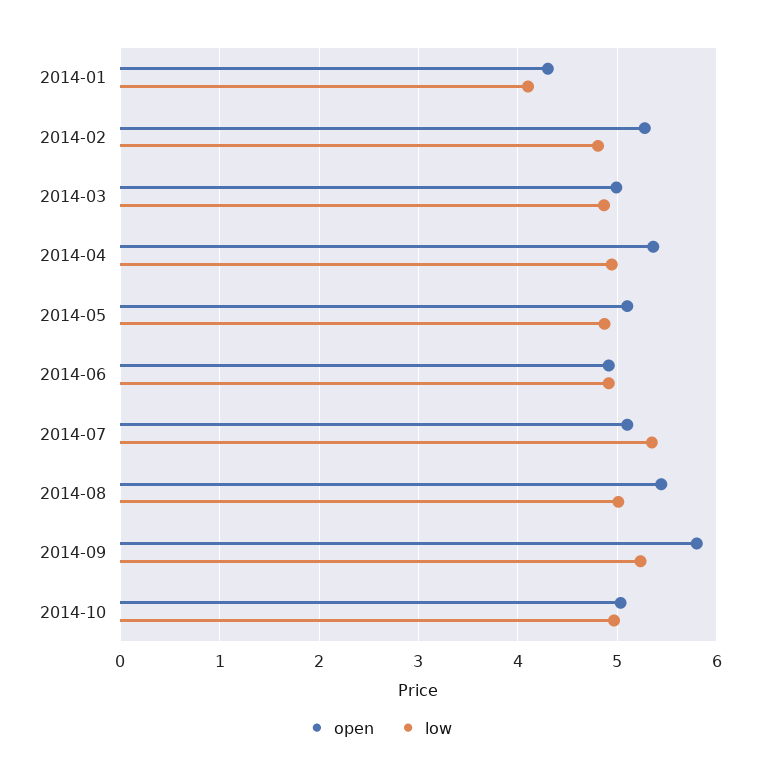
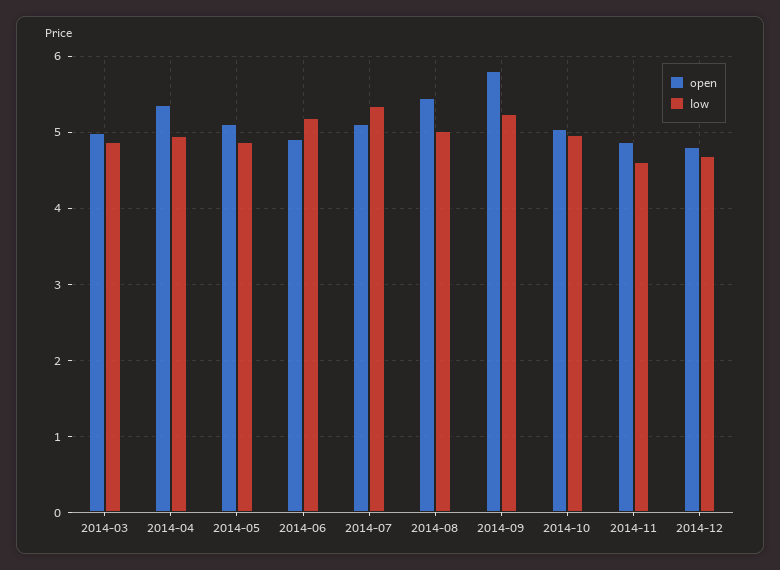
open, 2014-01: 4.3 -> none
low, 2014-01: 4.1 -> none
open, 2014-02: 5.3 -> none
low, 2014-02: 4.8 -> none
low, 2014-06: 4.9 -> 5.2
open, 2014-11: none -> 4.9
low, 2014-11: none -> 4.6
open, 2014-12: none -> 4.8
low, 2014-12: none -> 4.7

